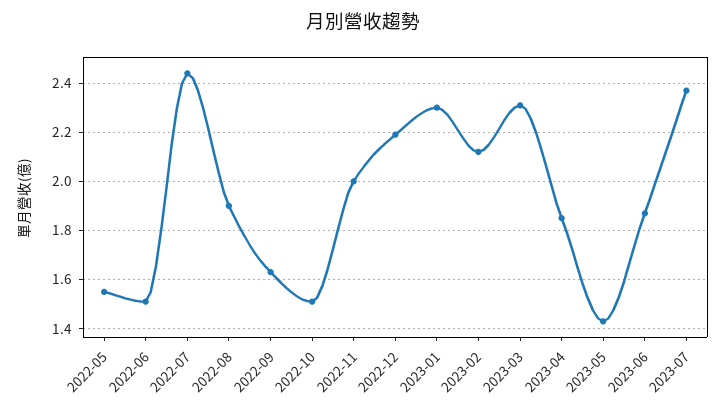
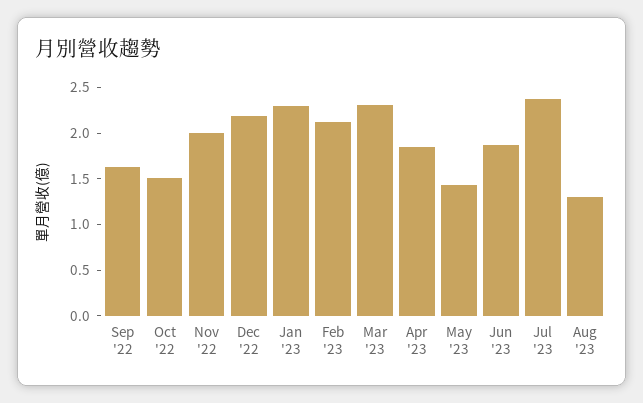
2022-05: 1.55 -> none
2022-06: 1.5 -> none
2022-07: 2.45 -> none
2022-08: 1.9 -> none
Aug '23: none -> 1.3

